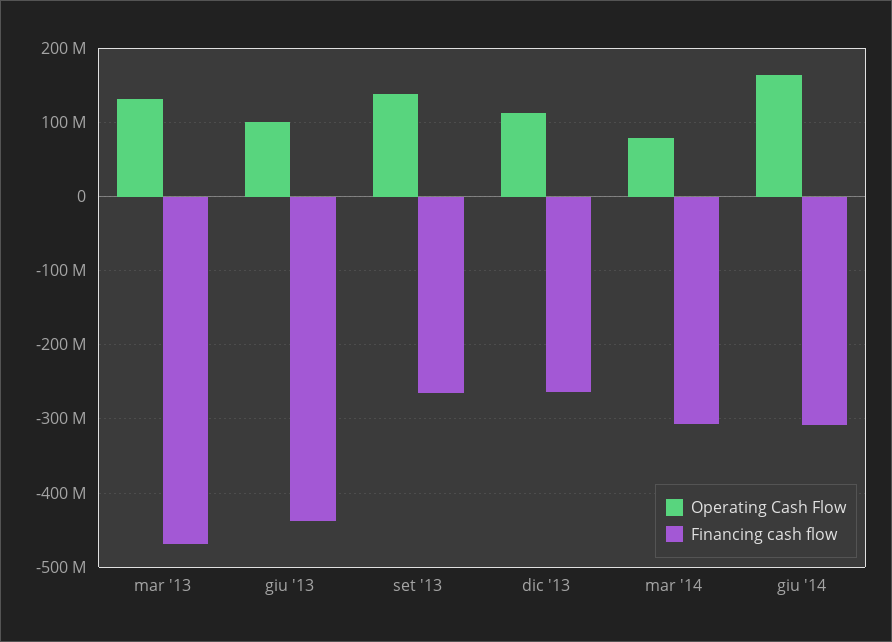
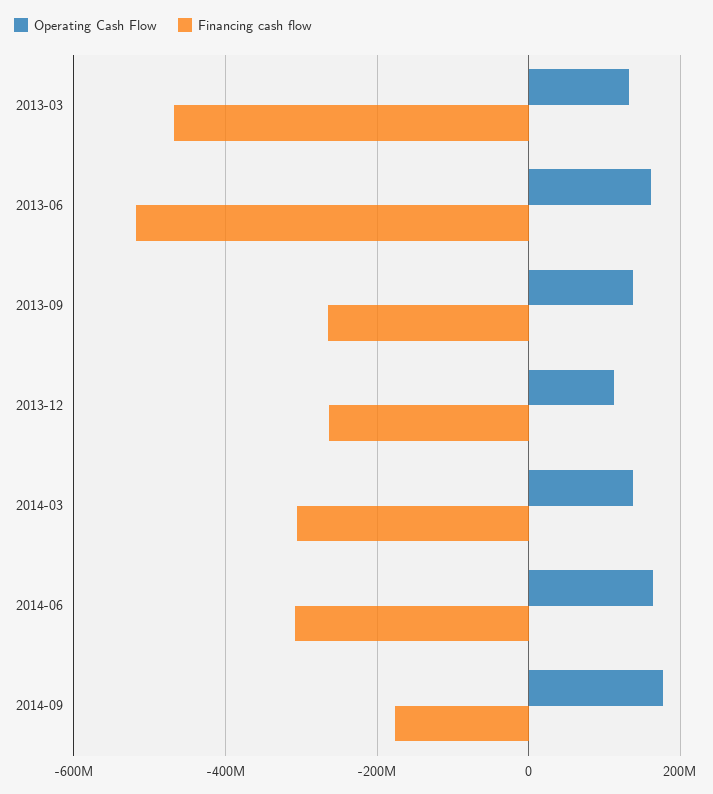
Operating Cash Flow, giu '13: 100000000 -> 160000000
Financing cash flow, giu '13: -440000000 -> -520000000
Operating Cash Flow, mar '14: 80000000 -> 140000000
Operating Cash Flow, 2014-09: none -> 180000000
Financing cash flow, 2014-09: none -> -180000000

